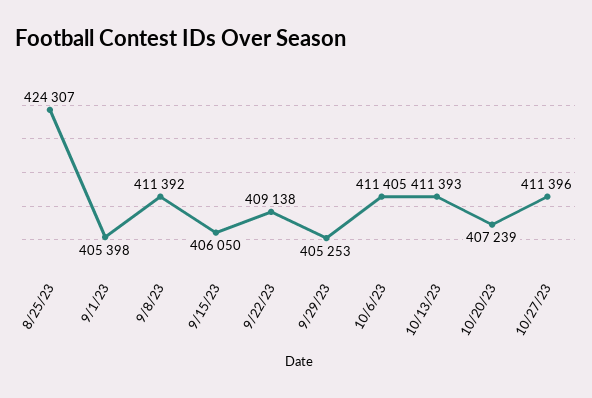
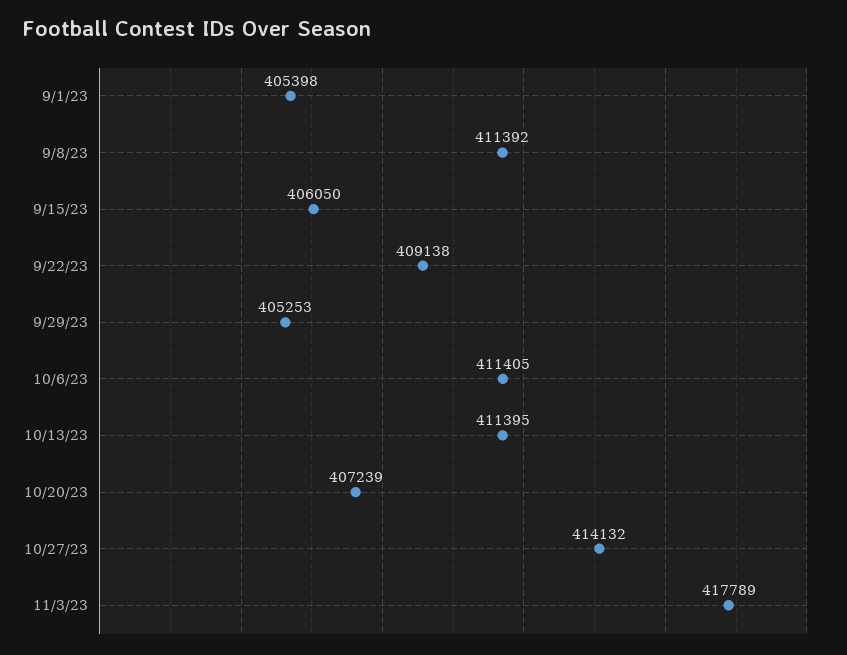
8/25/23: 424307 -> none
10/13/23: 411393 -> 411395
10/27/23: 411396 -> 414132
11/3/23: none -> 417789

